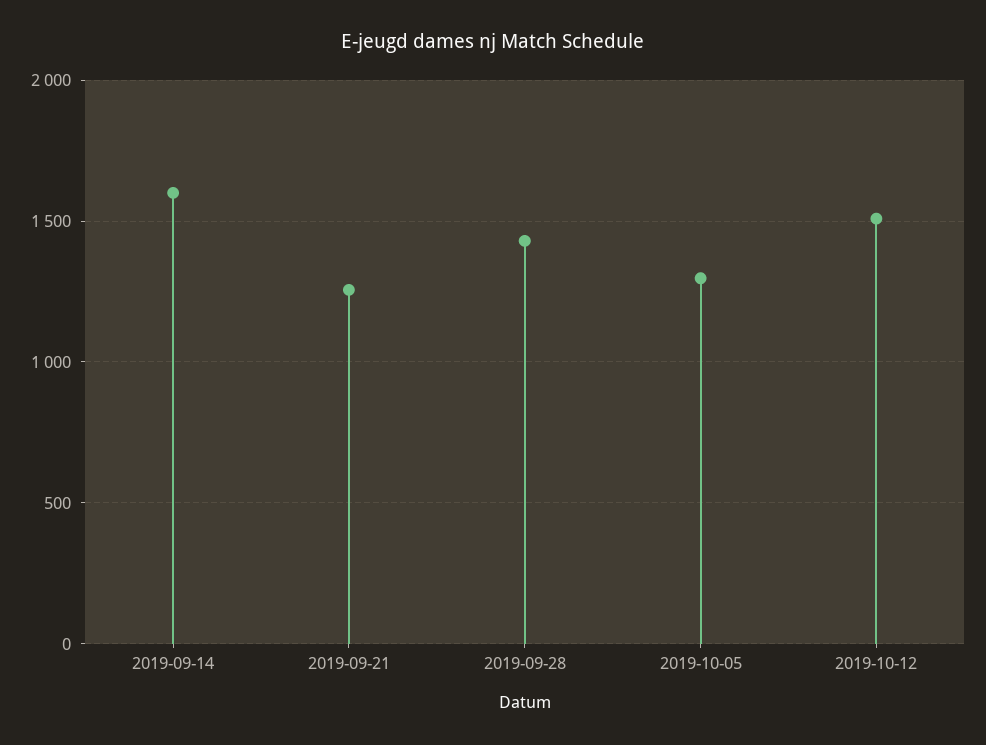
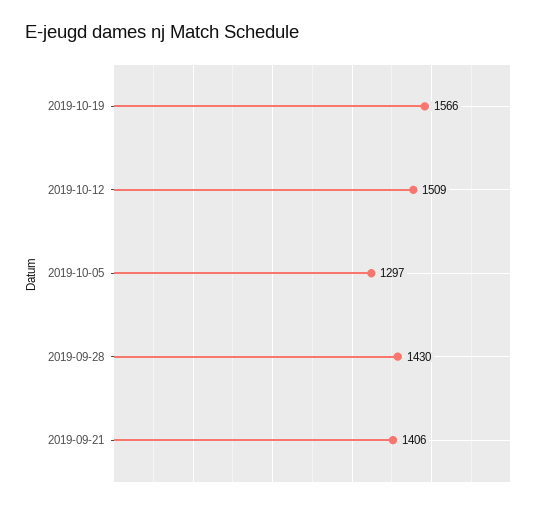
2019-09-14: 1600 -> none
2019-09-21: 1250 -> 1406
2019-10-19: none -> 1566

